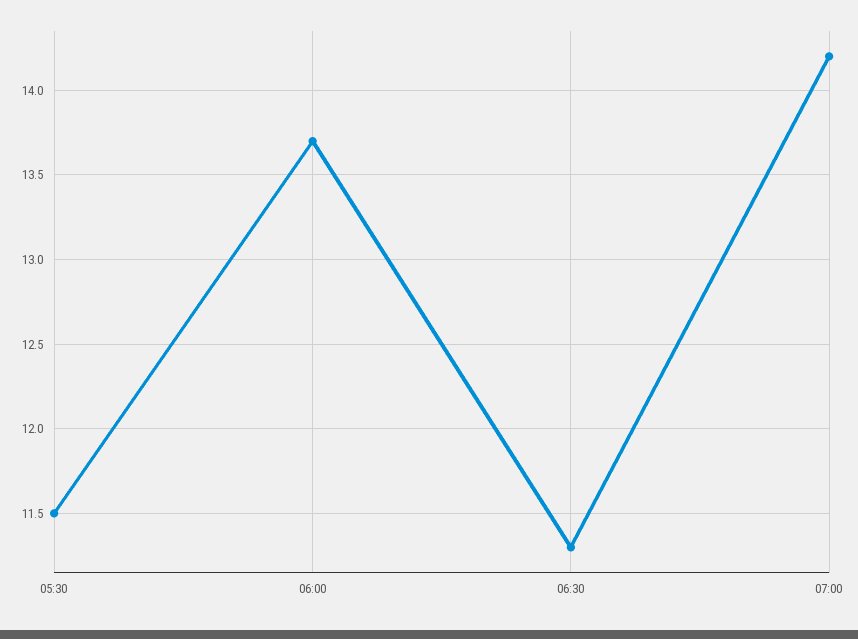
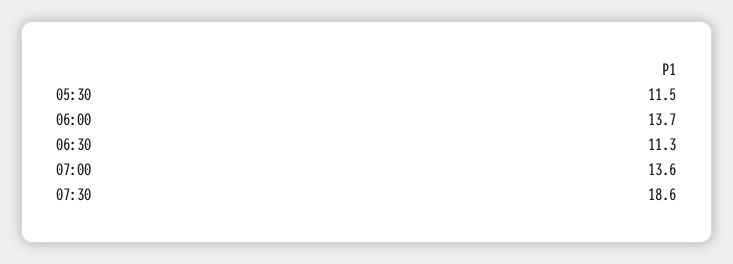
07:00: 14.2 -> 13.6
07:30: none -> 18.6

